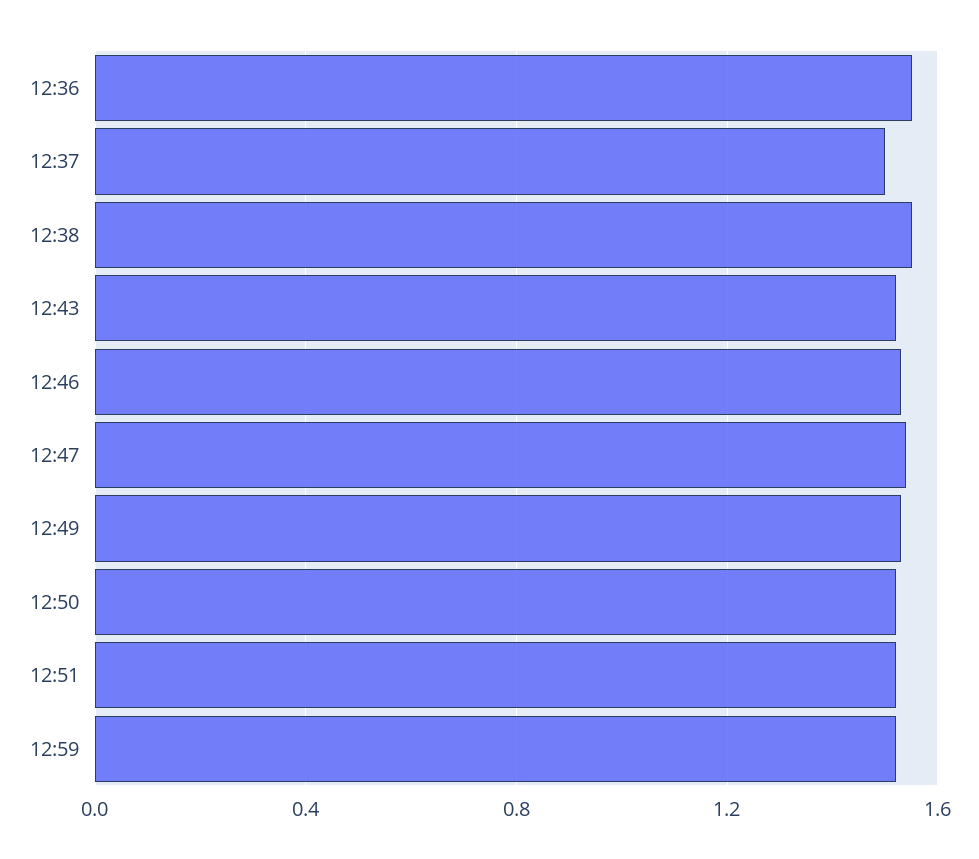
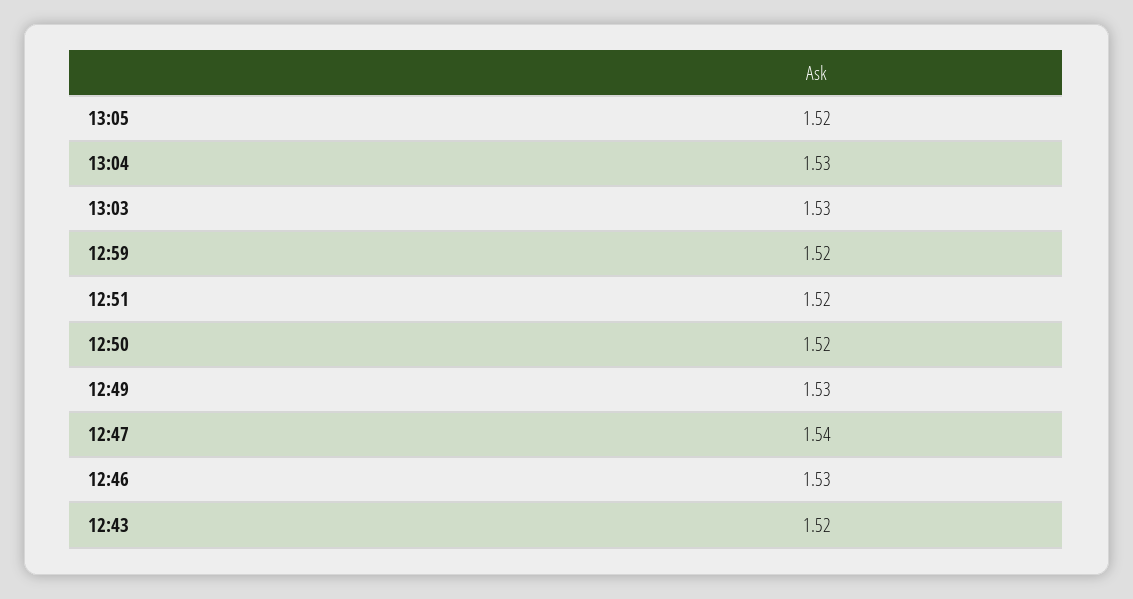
12:36: 1.55 -> none
12:37: 1.5 -> none
12:38: 1.55 -> none
13:05: none -> 1.52
13:04: none -> 1.53
13:03: none -> 1.53

